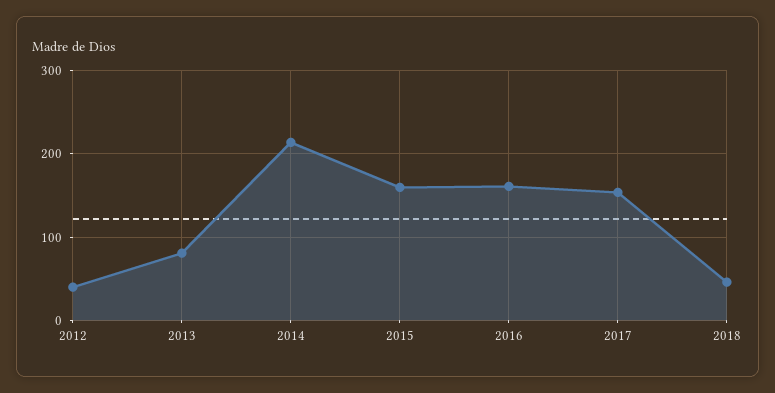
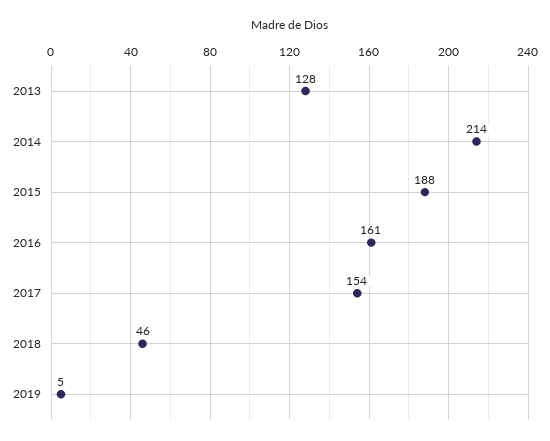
2012: 40 -> none
2013: 80 -> 128
2015: 160 -> 188
2019: none -> 5

